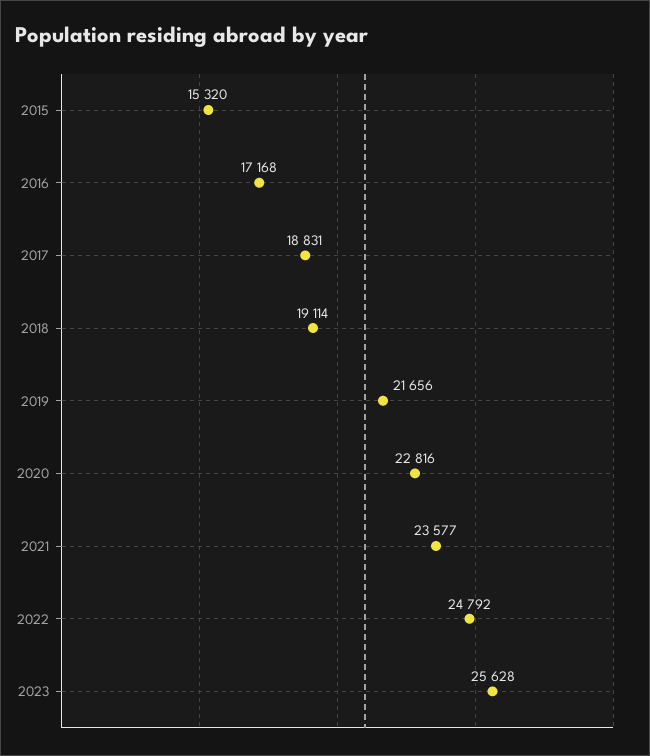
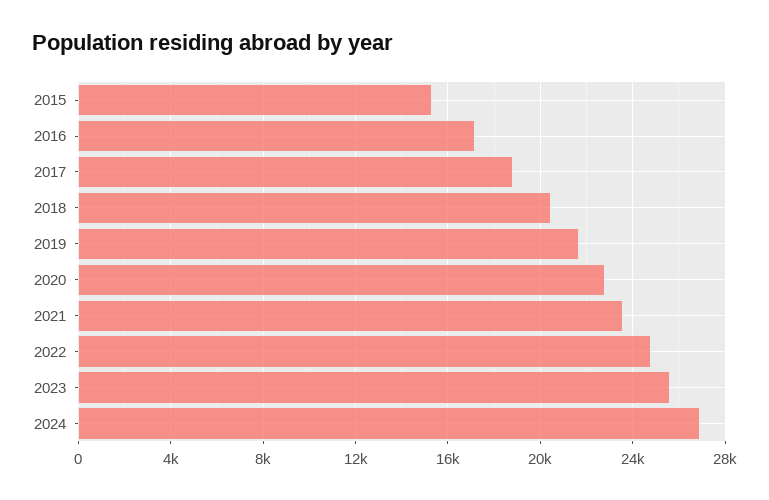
2018: 19114 -> 20500
2024: none -> 27000

